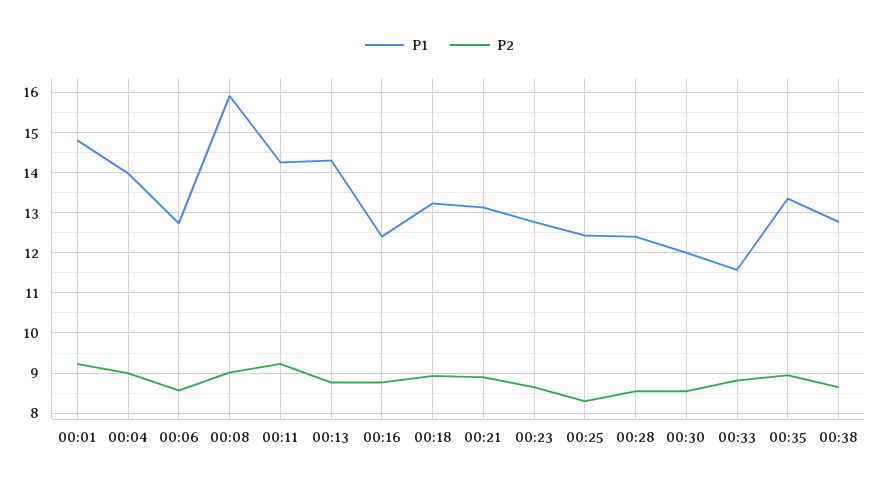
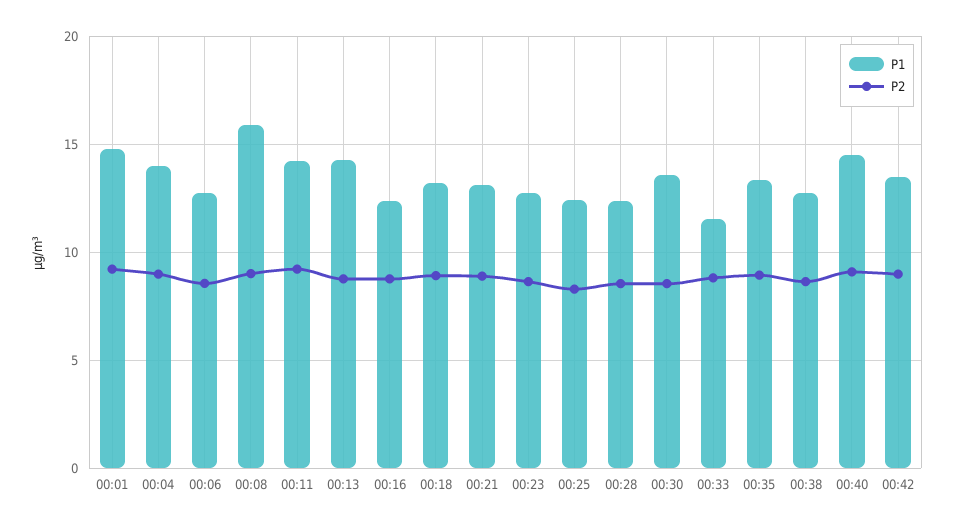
P1, 00:30: 12 -> 13.5
P1, 00:40: none -> 14.5
P2, 00:40: none -> 9
P1, 00:42: none -> 13.5
P2, 00:42: none -> 9

